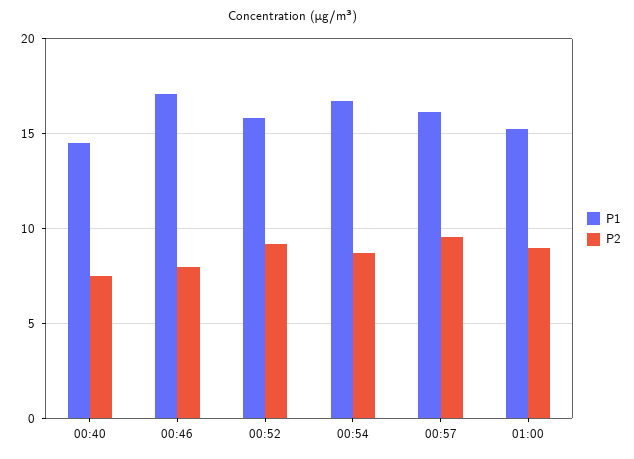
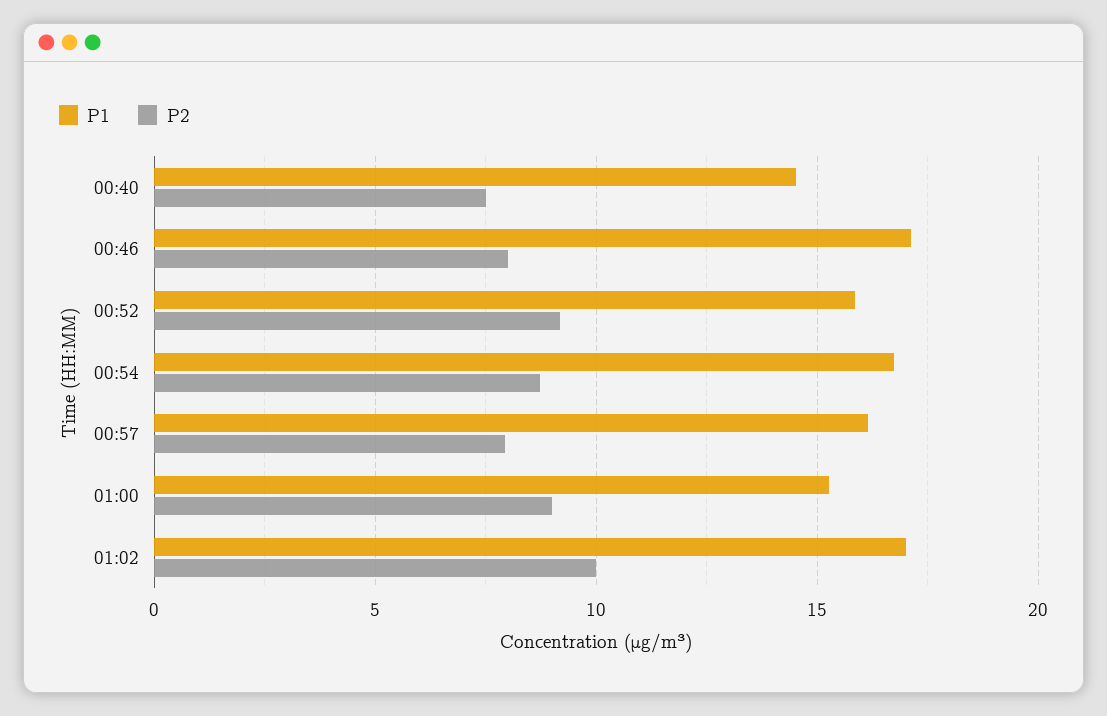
P2, 00:57: 9.5 -> 8
P1, 01:02: none -> 17
P2, 01:02: none -> 10

